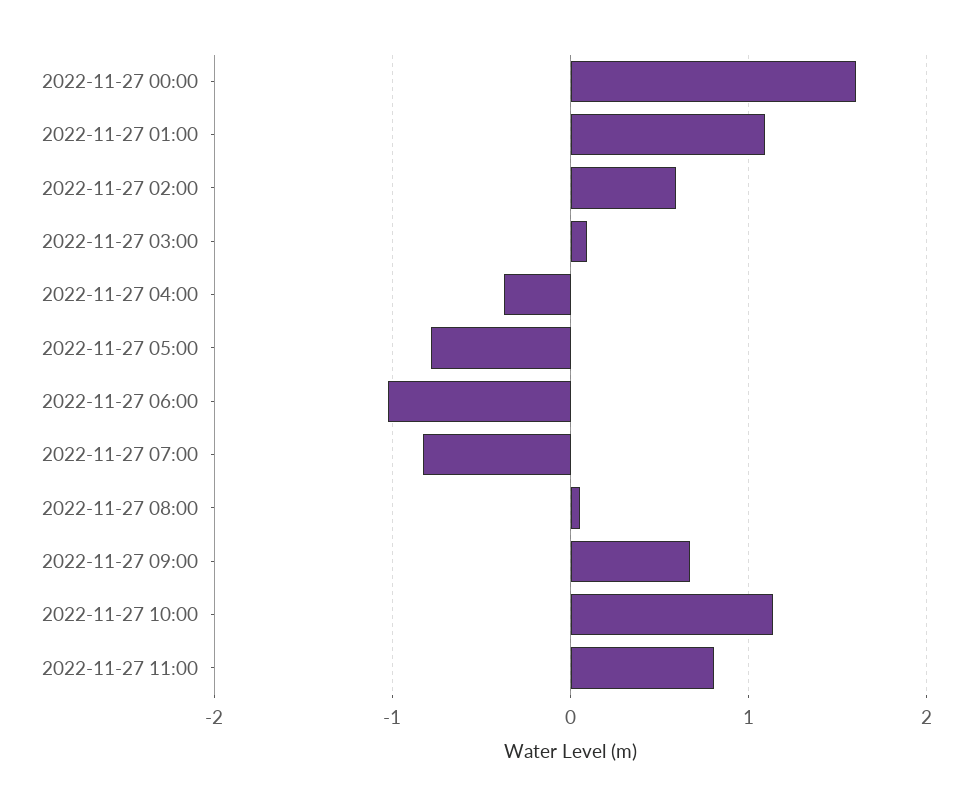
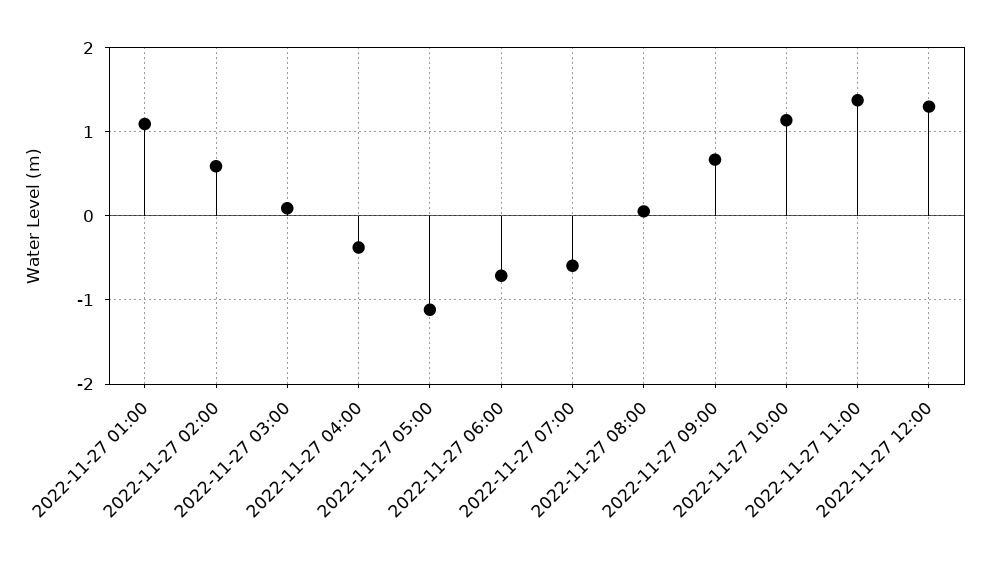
2022-11-27 00:00: 1.6 -> none
2022-11-27 05:00: -0.8 -> -1.1
2022-11-27 06:00: -1 -> -0.7
2022-11-27 07:00: -0.8 -> -0.6
2022-11-27 11:00: 0.8 -> 1.4
2022-11-27 12:00: none -> 1.3

